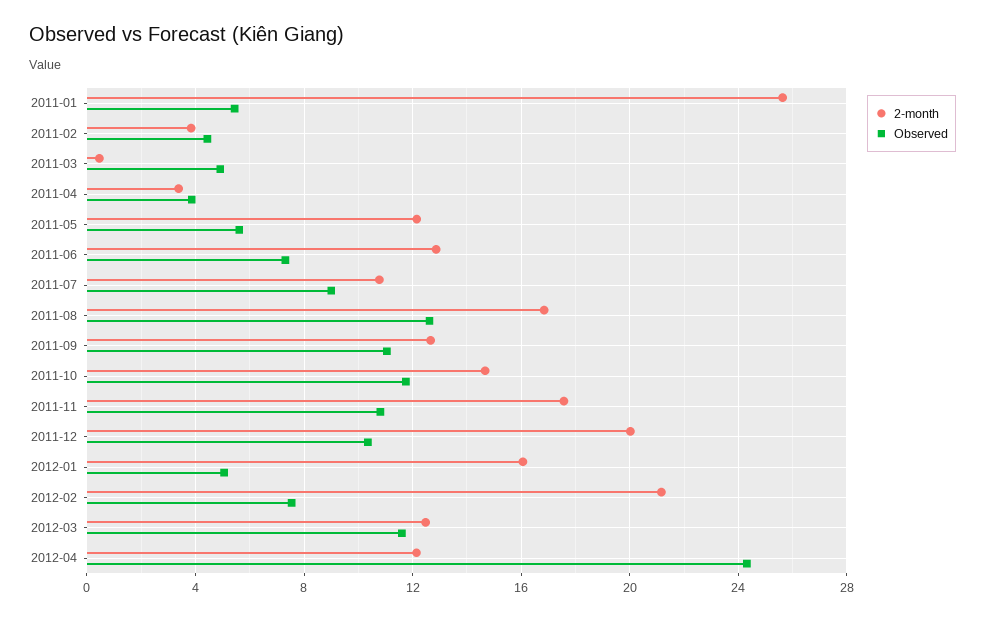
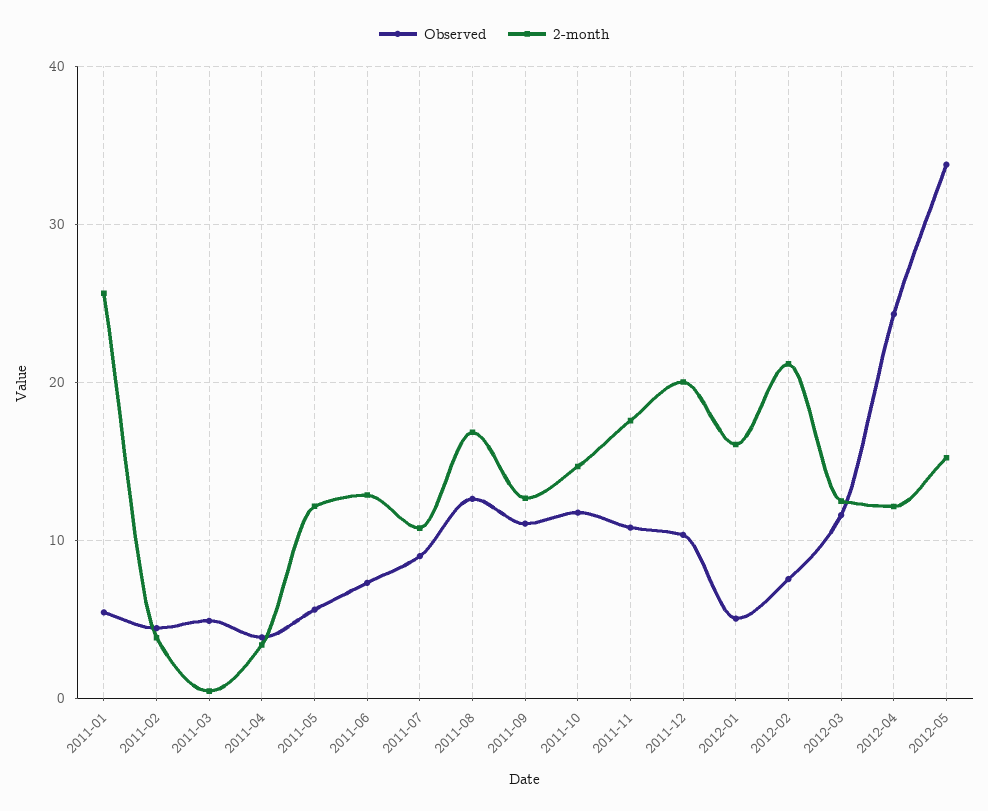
Observed, 2012-05: none -> 34
2-month, 2012-05: none -> 15

